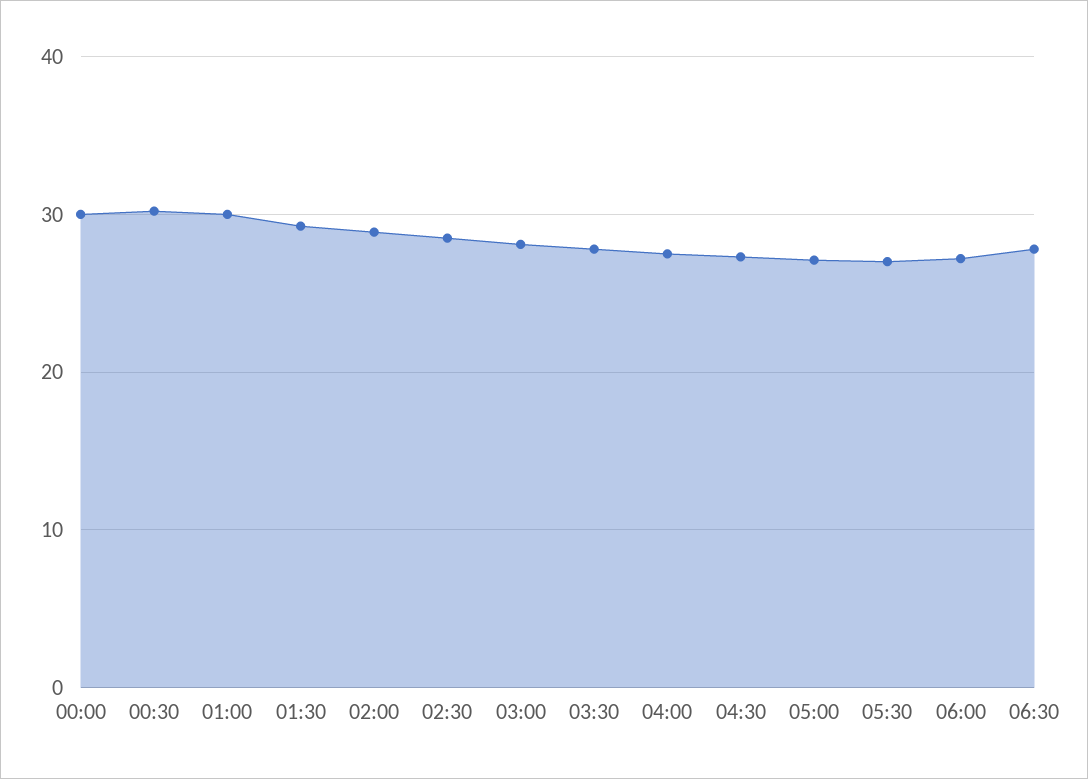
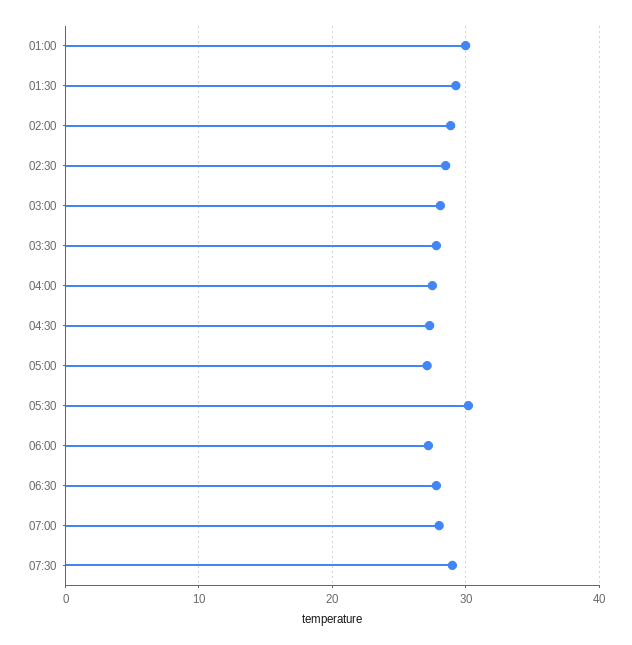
00:00: 30 -> none
00:30: 30 -> none
05:30: 27 -> 30
07:00: none -> 28
07:30: none -> 29

